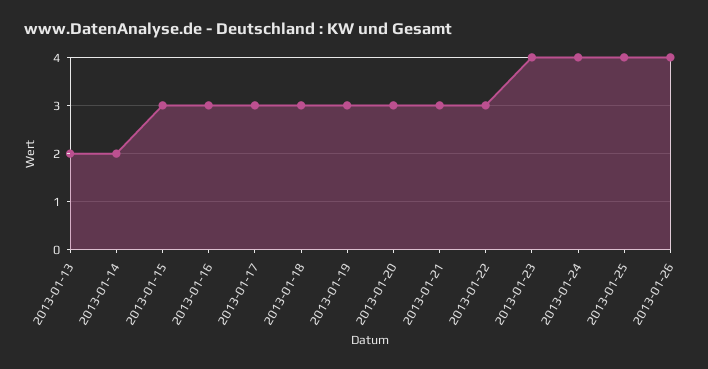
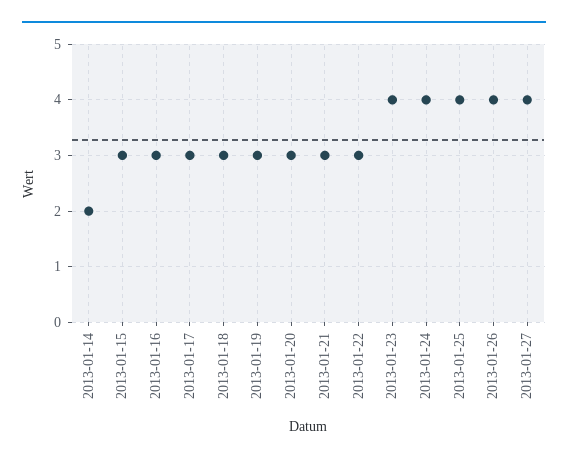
2013-01-13: 2 -> none
2013-01-27: none -> 4

